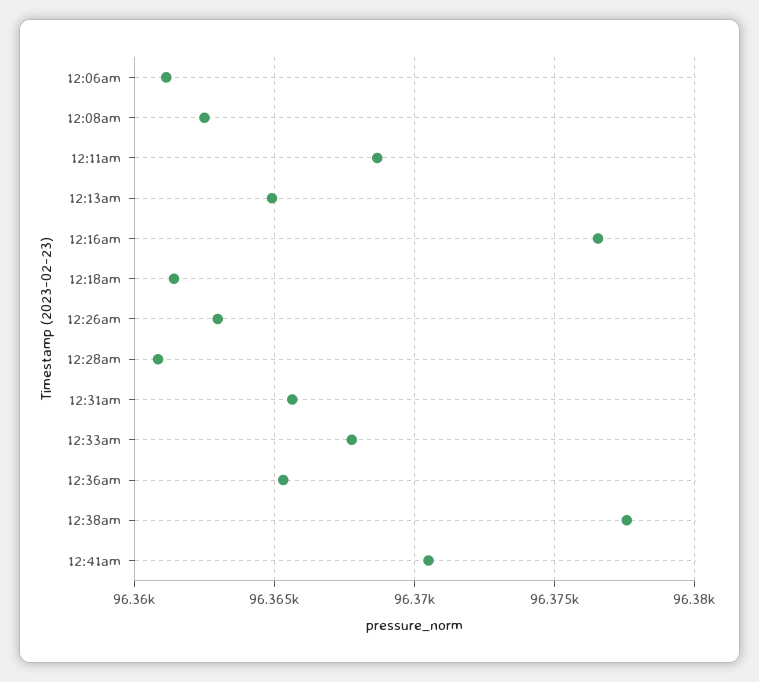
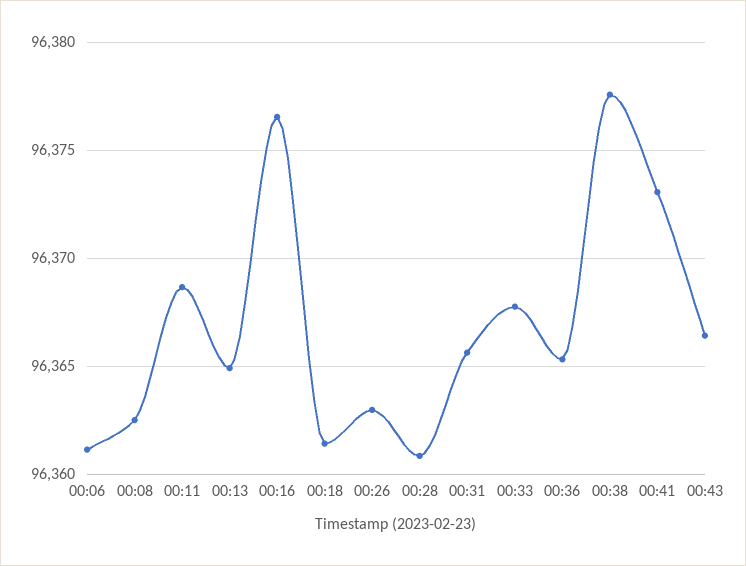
12:41am: 96370.5 -> 96373
00:43: none -> 96366.5

